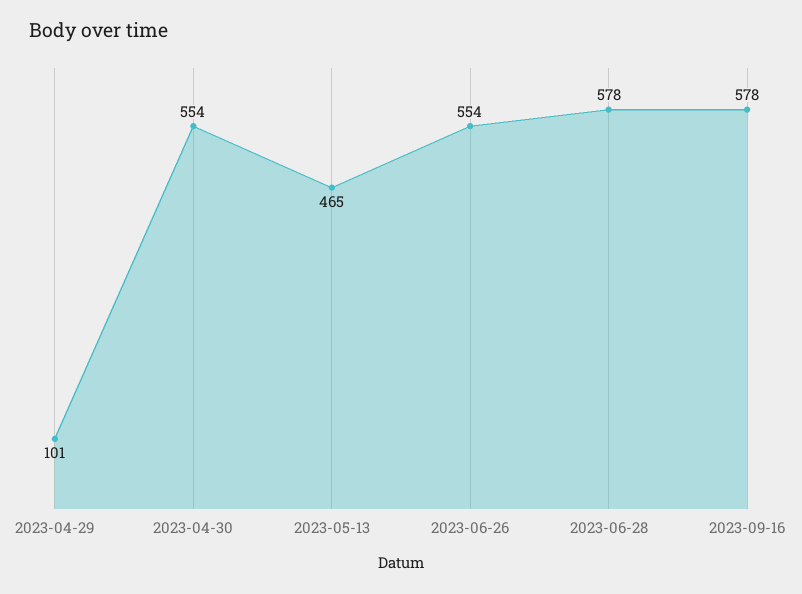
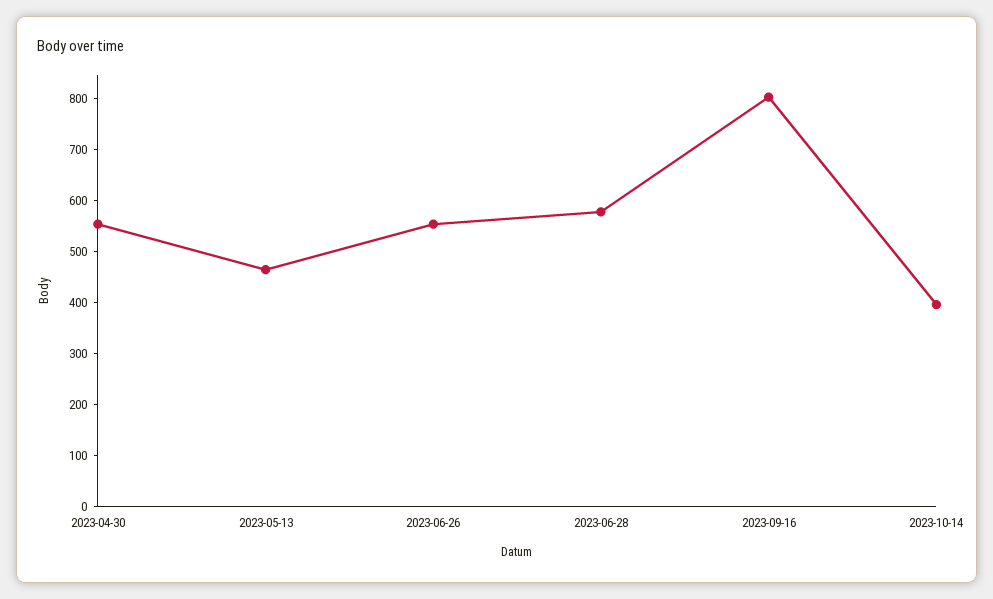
2023-04-29: 101 -> none
2023-09-16: 578 -> 800
2023-10-14: none -> 400

